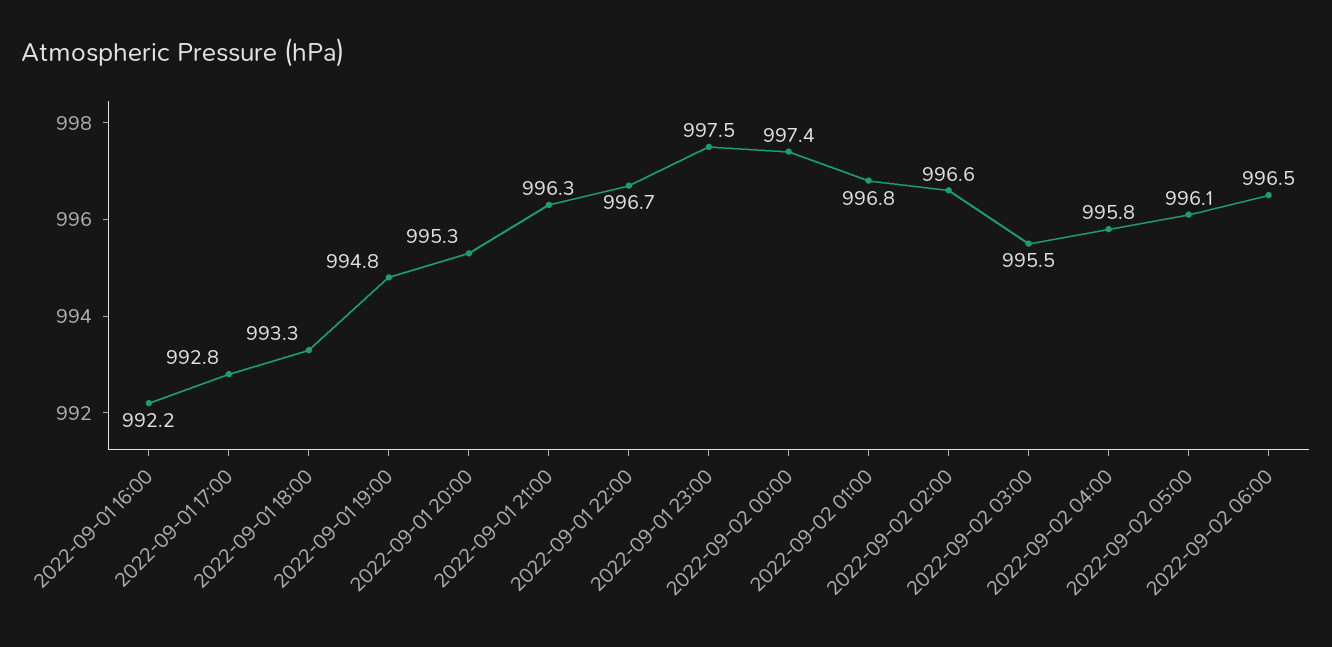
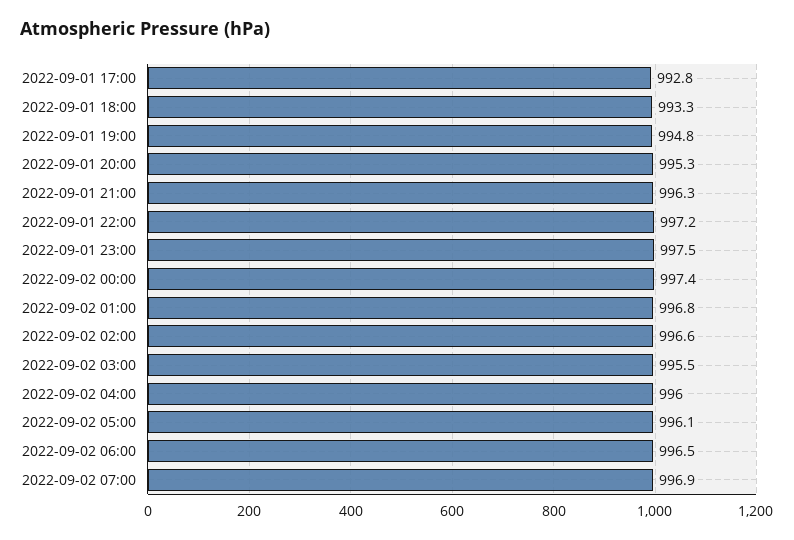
2022-09-01 16:00: 992.2 -> none
2022-09-01 22:00: 996.7 -> 997.2
2022-09-02 04:00: 995.8 -> 996
2022-09-02 07:00: none -> 996.9

